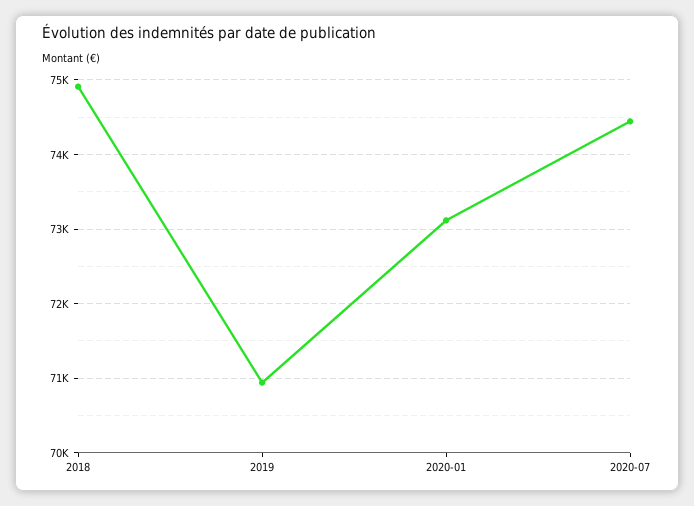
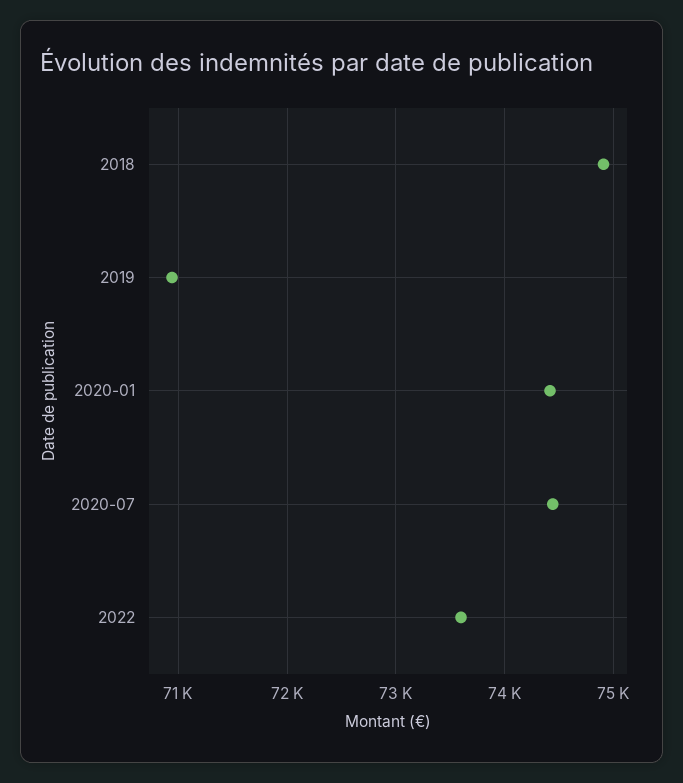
2020-01: 73100 -> 74400
2022: none -> 73600

